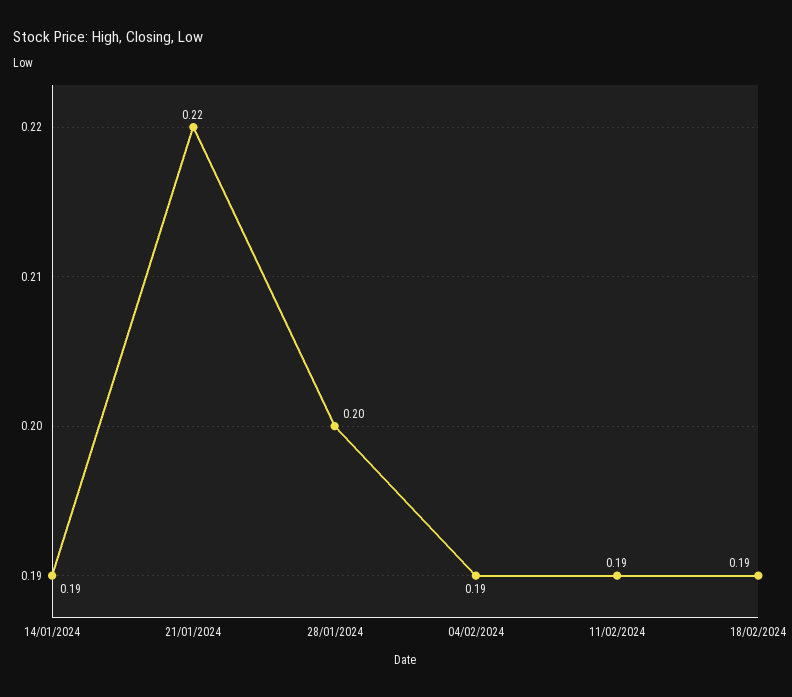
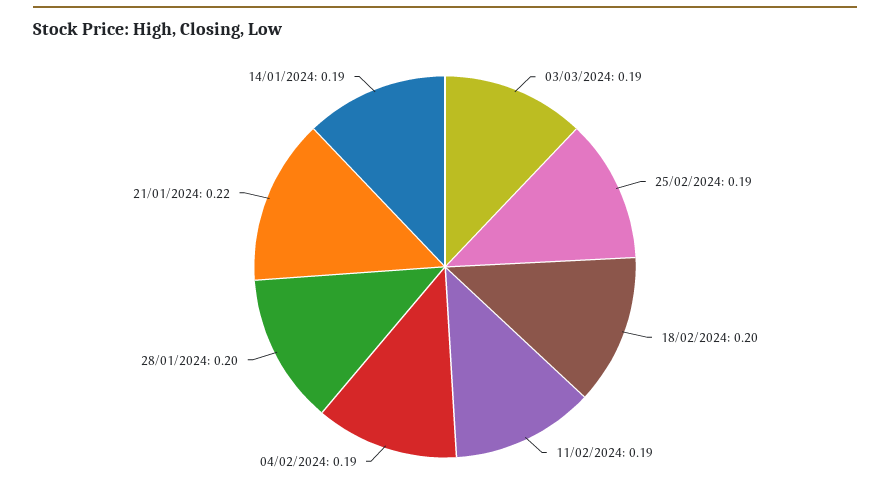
18/02/2024: 0.19 -> 0.2
03/03/2024: none -> 0.19
25/02/2024: none -> 0.19

